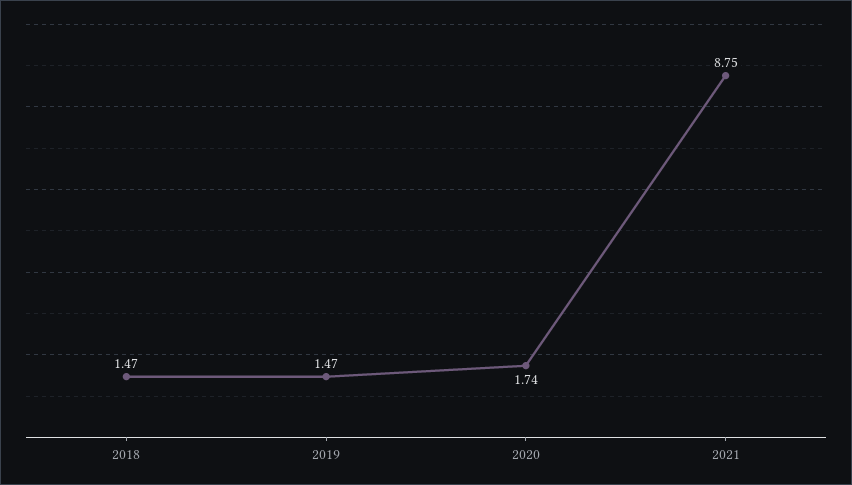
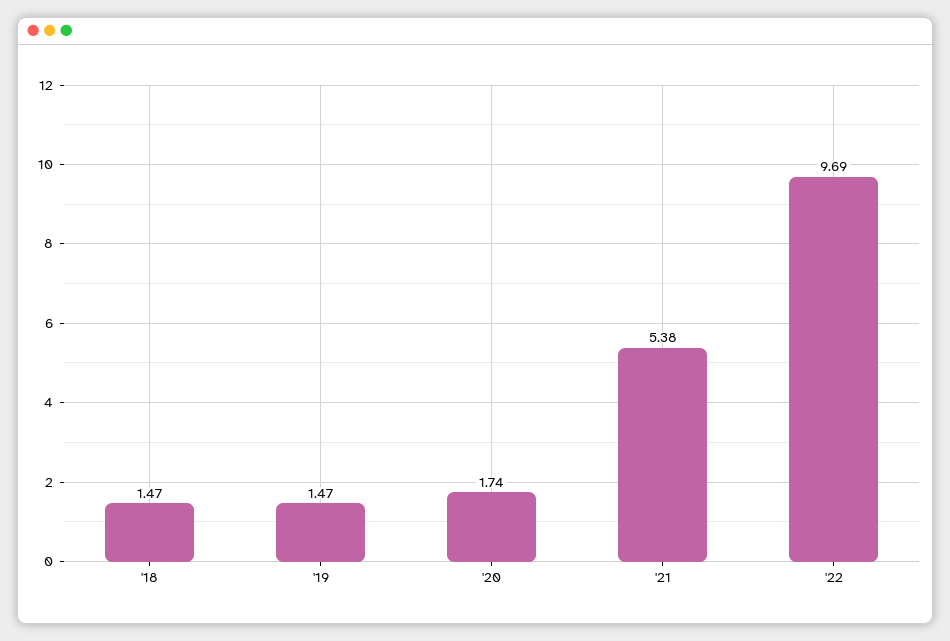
2021: 8.75 -> 5.38
'22: none -> 9.69

